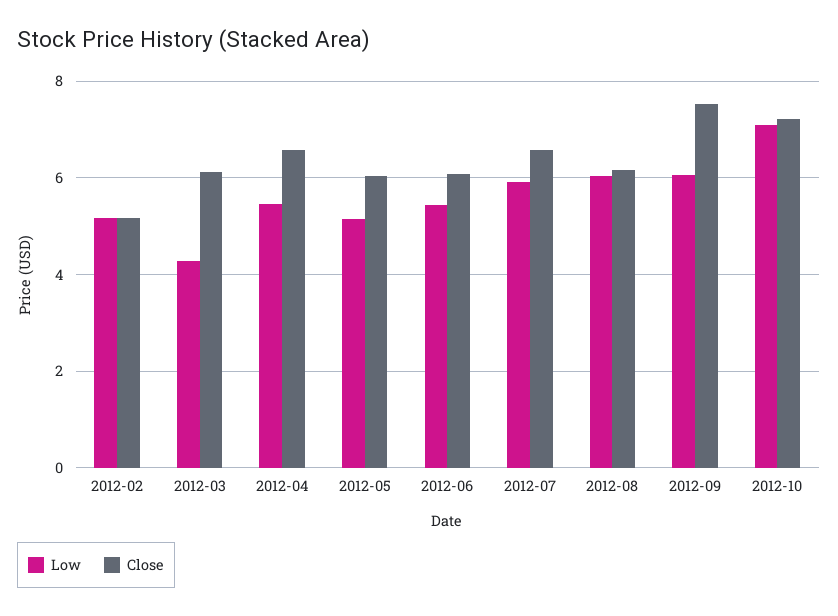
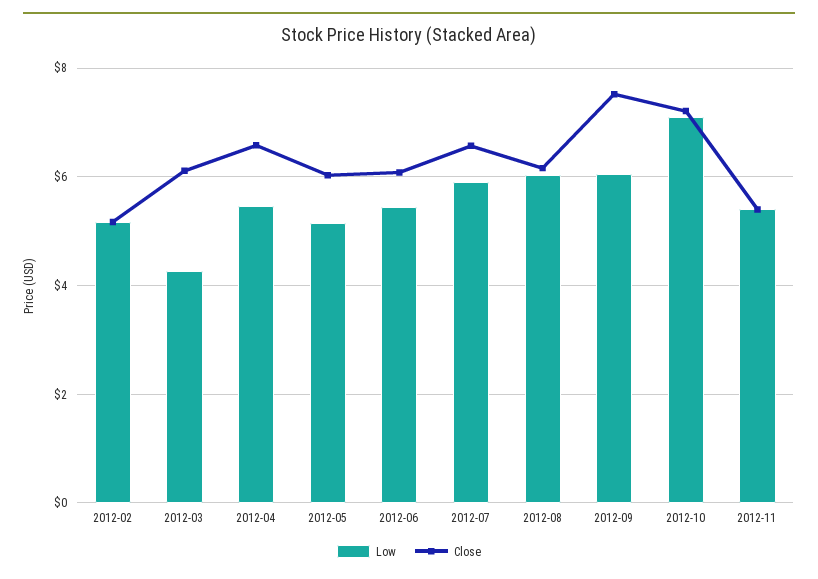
Low, 2012-11: none -> 5.4
Close, 2012-11: none -> 5.4

